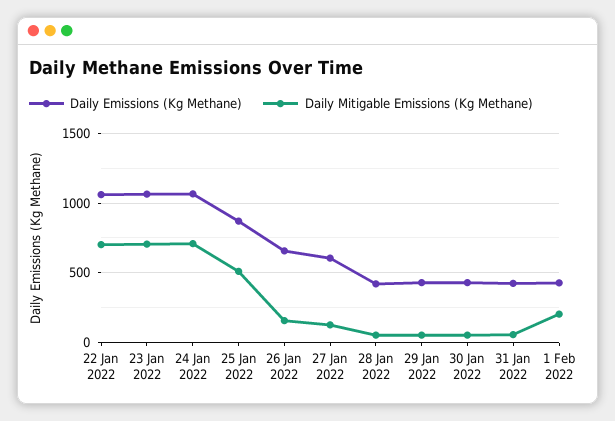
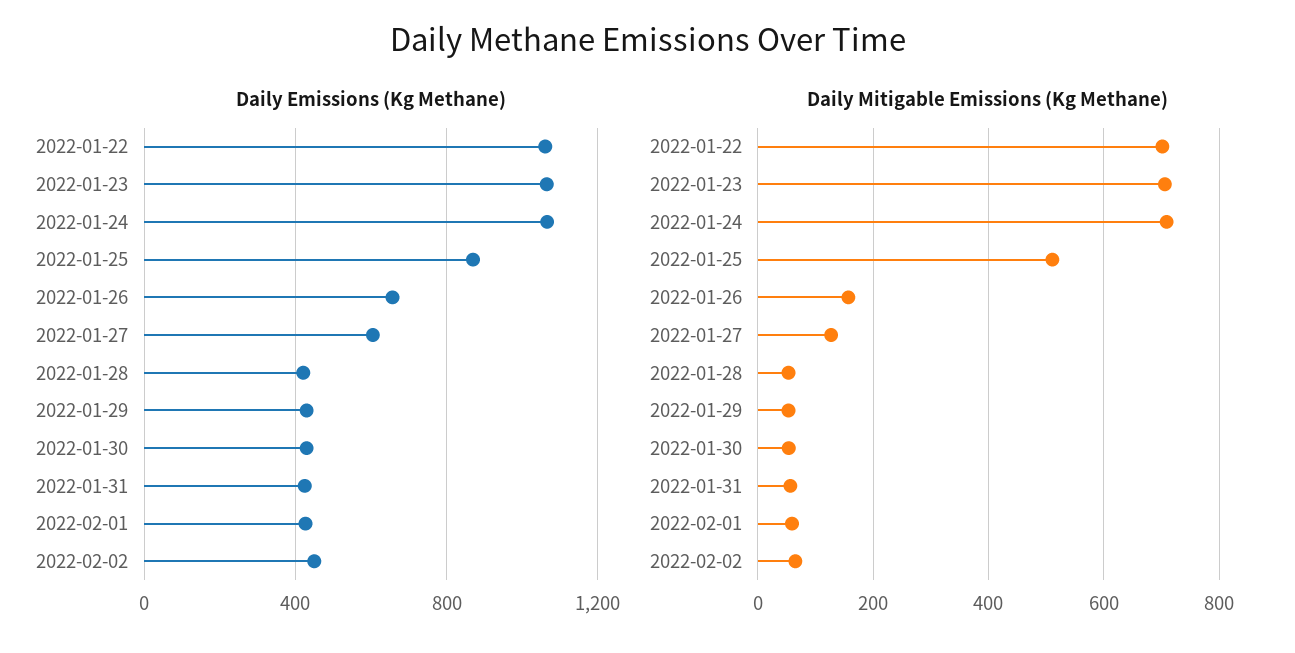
Daily Mitigable Emissions (Kg Methane), 1 Feb 2022: 200 -> 60
Daily Emissions (Kg Methane), 2022-02-02: none -> 450
Daily Mitigable Emissions (Kg Methane), 2022-02-02: none -> 60

